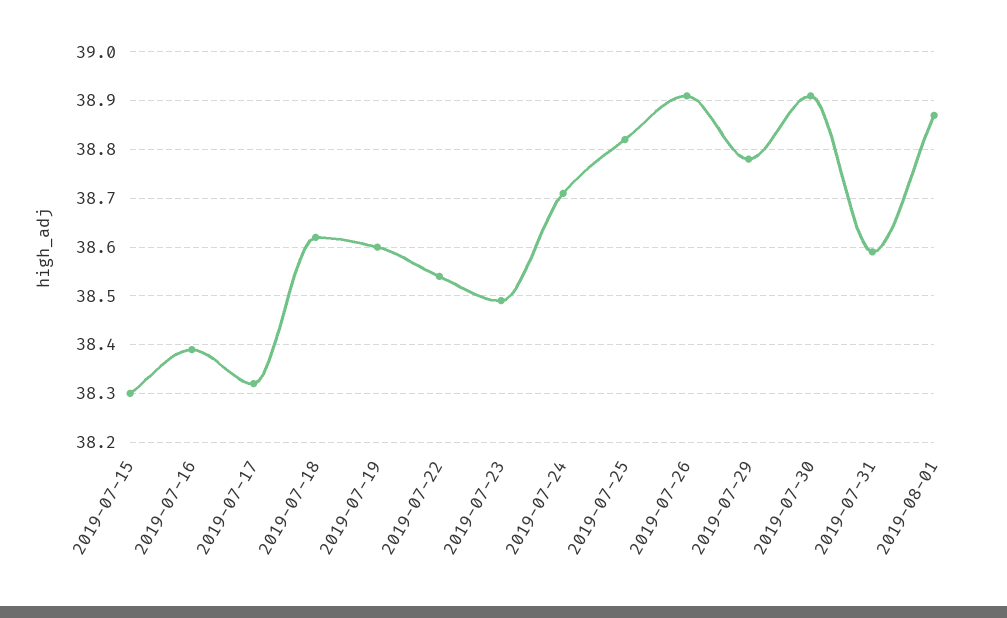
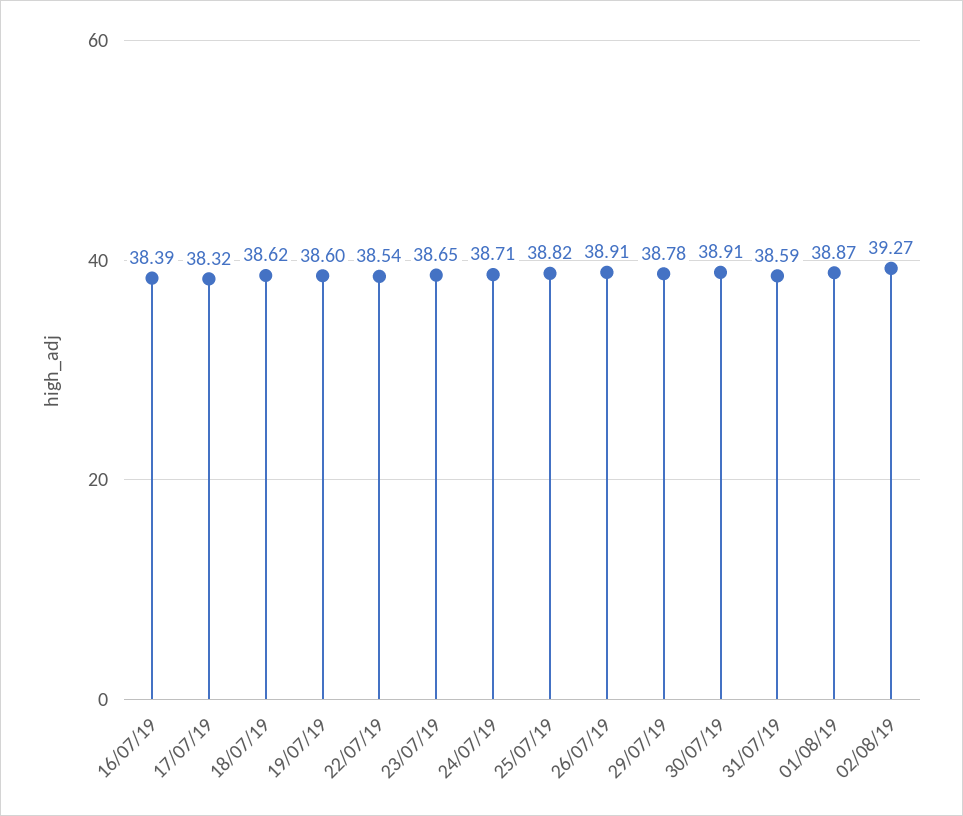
2019-07-15: 38.3 -> none
2019-07-23: 38.5 -> 38.65
02/08/19: none -> 39.27

